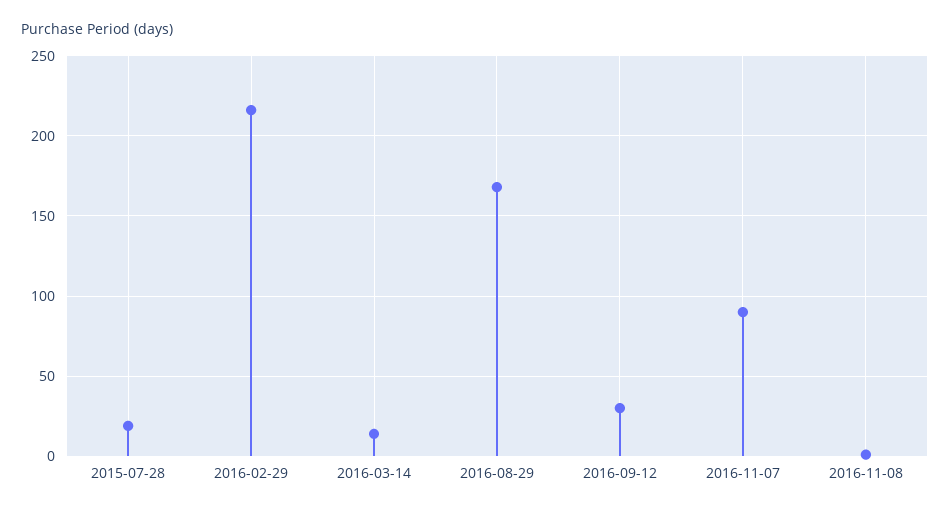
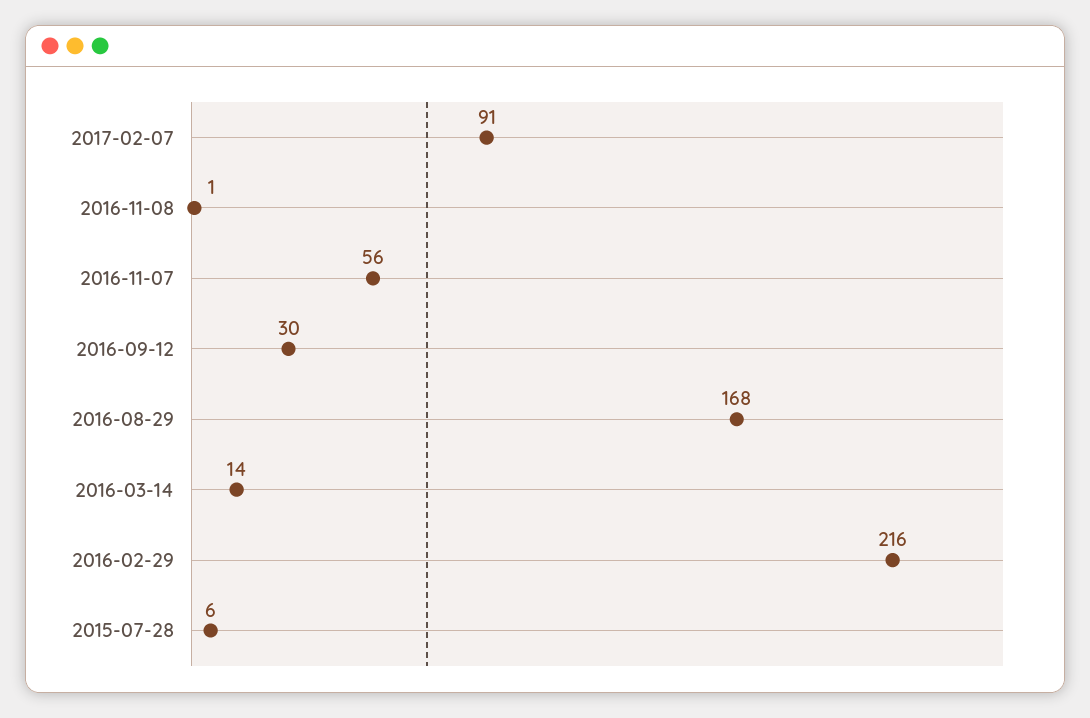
2015-07-28: 20 -> 6
2016-11-07: 90 -> 56
2017-02-07: none -> 91

